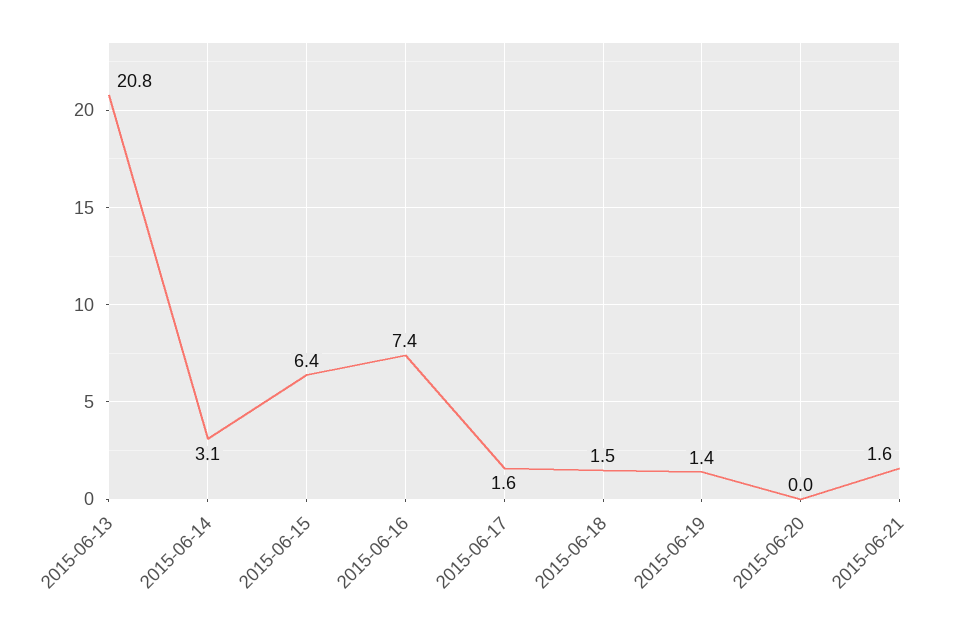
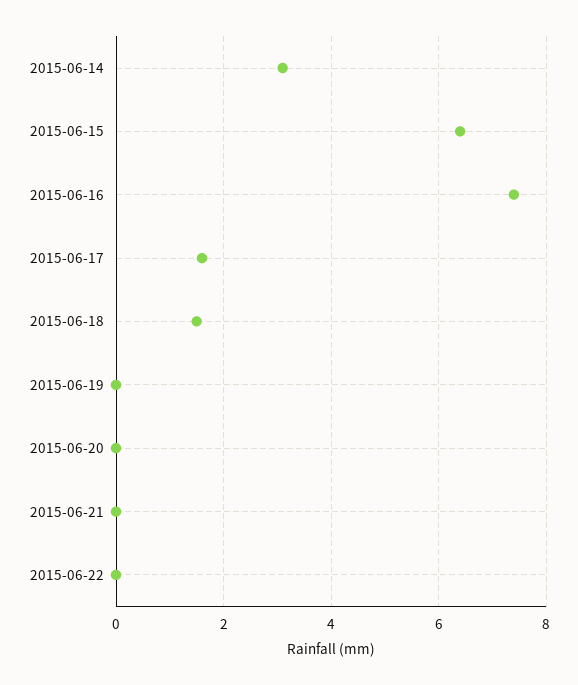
2015-06-13: 20.8 -> none
2015-06-19: 1.4 -> 0
2015-06-21: 1.6 -> 0
2015-06-22: none -> 0

